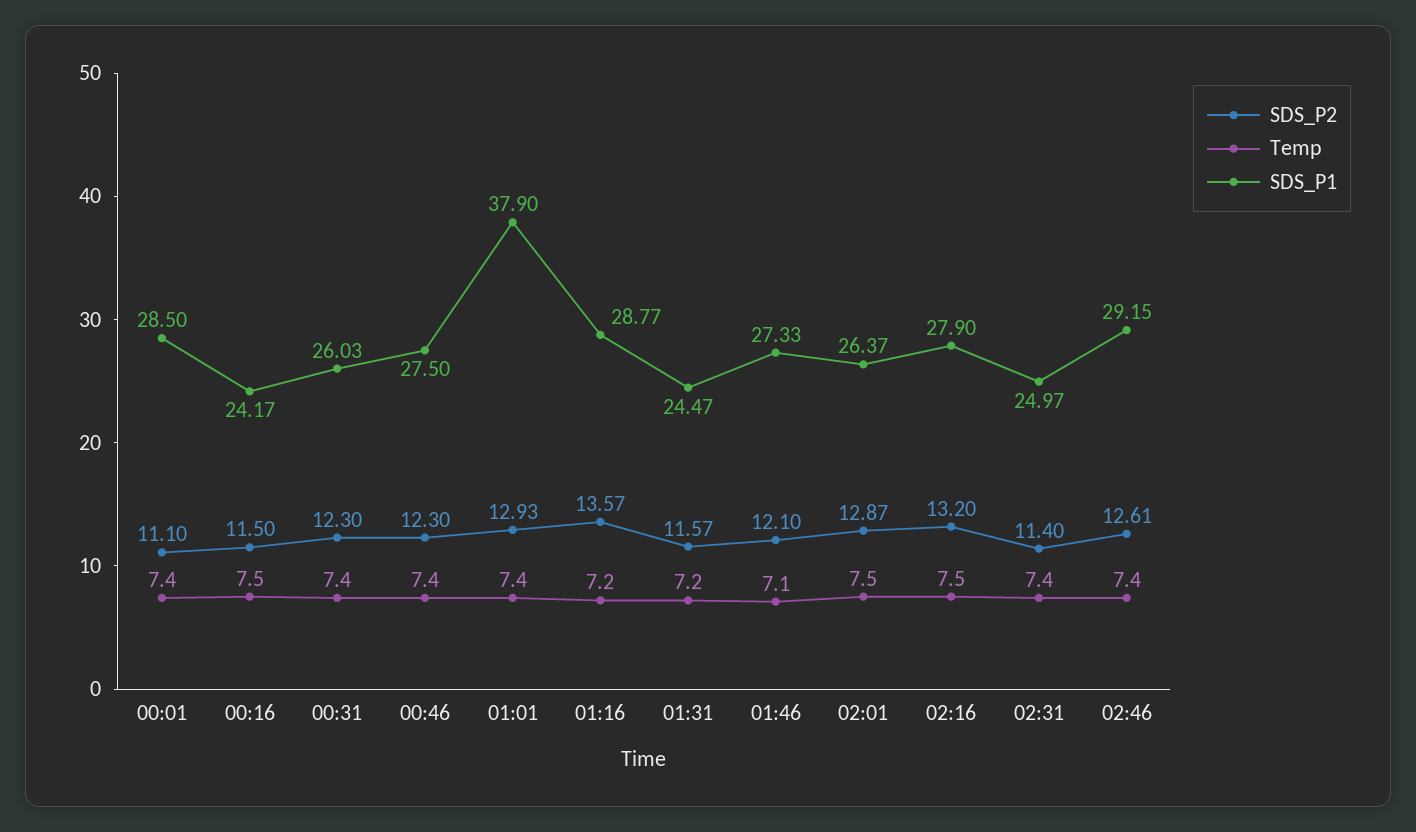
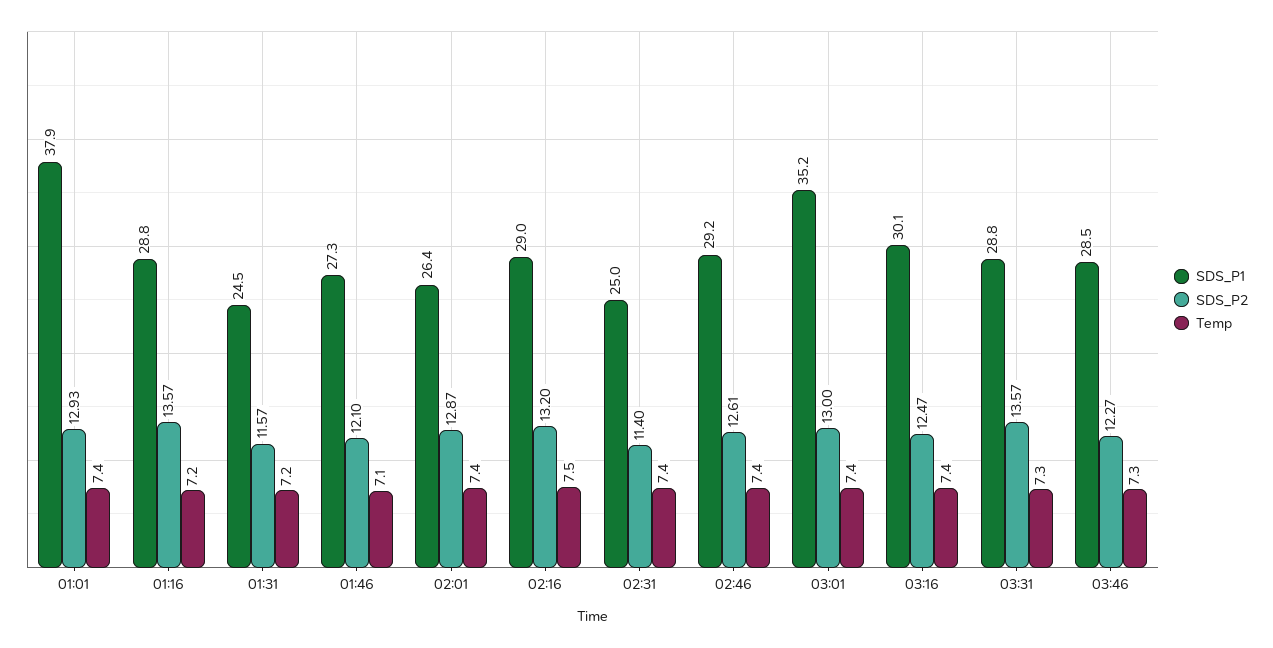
SDS_P2, 00:01: 11.1 -> none
Temp, 00:01: 7.4 -> none
SDS_P1, 00:01: 28.5 -> none
SDS_P2, 00:16: 11.5 -> none
Temp, 00:16: 7.5 -> none
SDS_P1, 00:16: 24.17 -> none
SDS_P2, 00:31: 12.3 -> none
Temp, 00:31: 7.4 -> none
SDS_P1, 00:31: 26.03 -> none
SDS_P2, 00:46: 12.3 -> none
Temp, 00:46: 7.4 -> none
SDS_P1, 00:46: 27.5 -> none
Temp, 02:01: 7.5 -> 7.4
SDS_P1, 02:16: 27.9 -> 29
SDS_P1, 03:01: none -> 35.2
SDS_P2, 03:01: none -> 13
Temp, 03:01: none -> 7.4
SDS_P1, 03:16: none -> 30.1
SDS_P2, 03:16: none -> 12.47
Temp, 03:16: none -> 7.4
SDS_P1, 03:31: none -> 28.8
SDS_P2, 03:31: none -> 13.57
Temp, 03:31: none -> 7.3
SDS_P1, 03:46: none -> 28.5
SDS_P2, 03:46: none -> 12.27
Temp, 03:46: none -> 7.3

